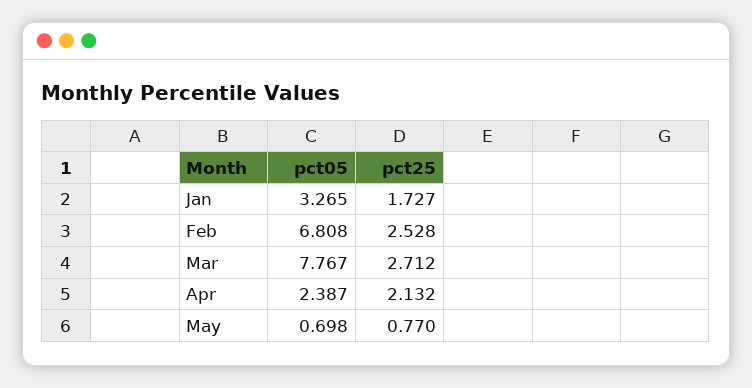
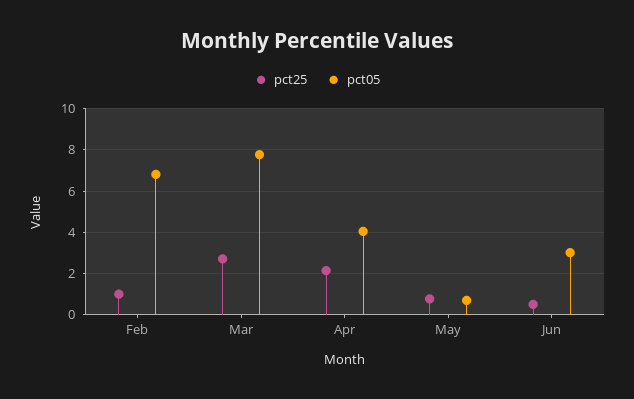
pct05, Jan: 3.265 -> none
pct25, Jan: 1.727 -> none
pct25, Feb: 2.528 -> 1
pct05, Apr: 2.387 -> 4
pct25, Jun: none -> 0.5
pct05, Jun: none -> 3

